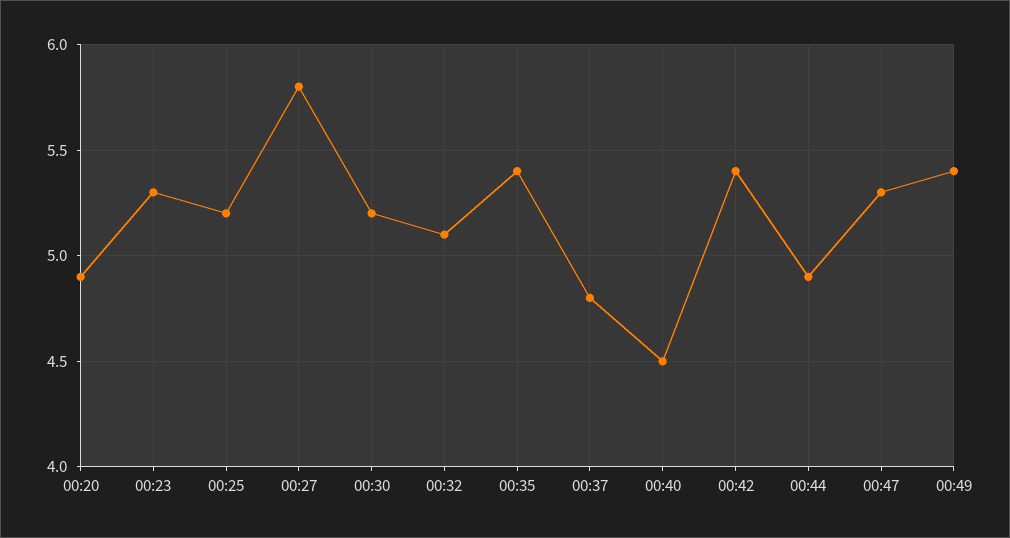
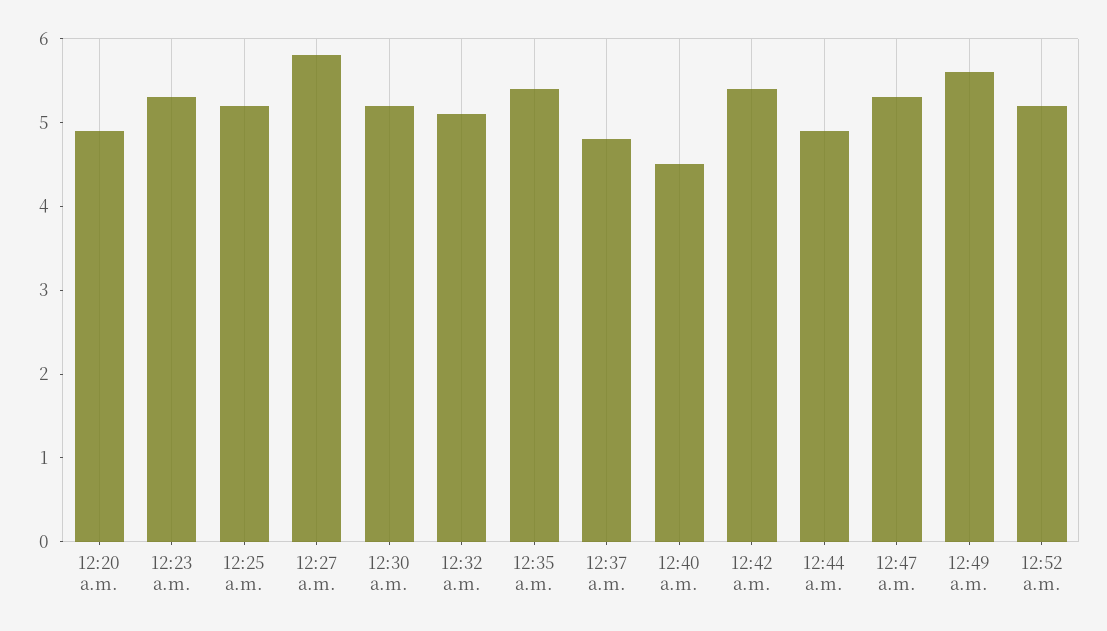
00:49: 5.4 -> 5.6
12:52 a.m.: none -> 5.2

